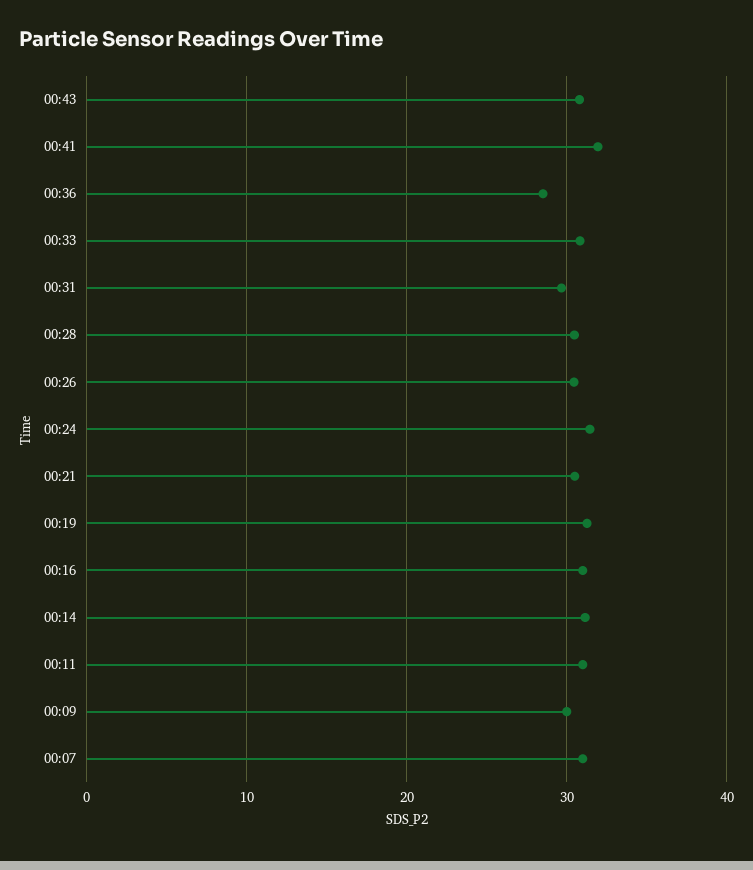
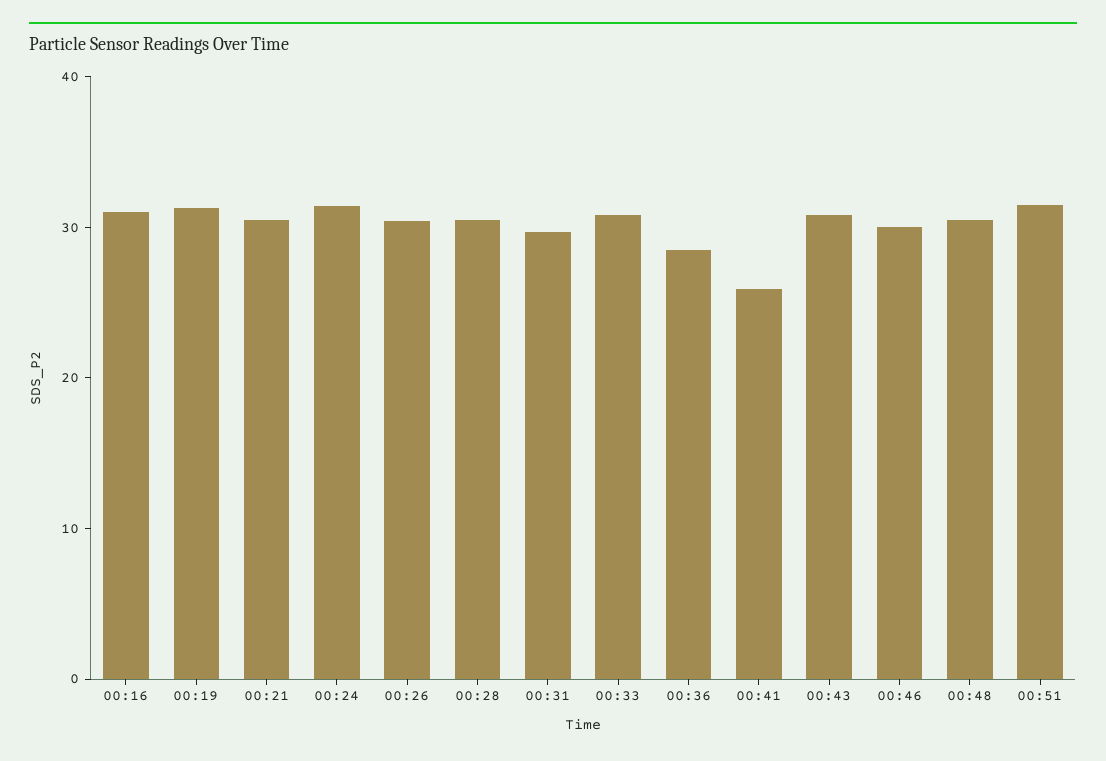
00:41: 32 -> 26
00:14: 31 -> none
00:11: 31 -> none
00:09: 30 -> none
00:07: 31 -> none
00:46: none -> 30
00:48: none -> 30
00:51: none -> 32

